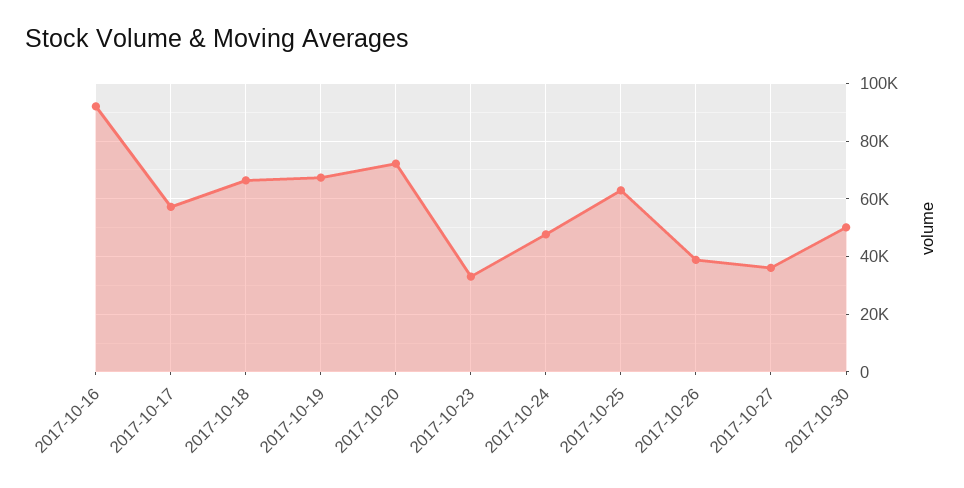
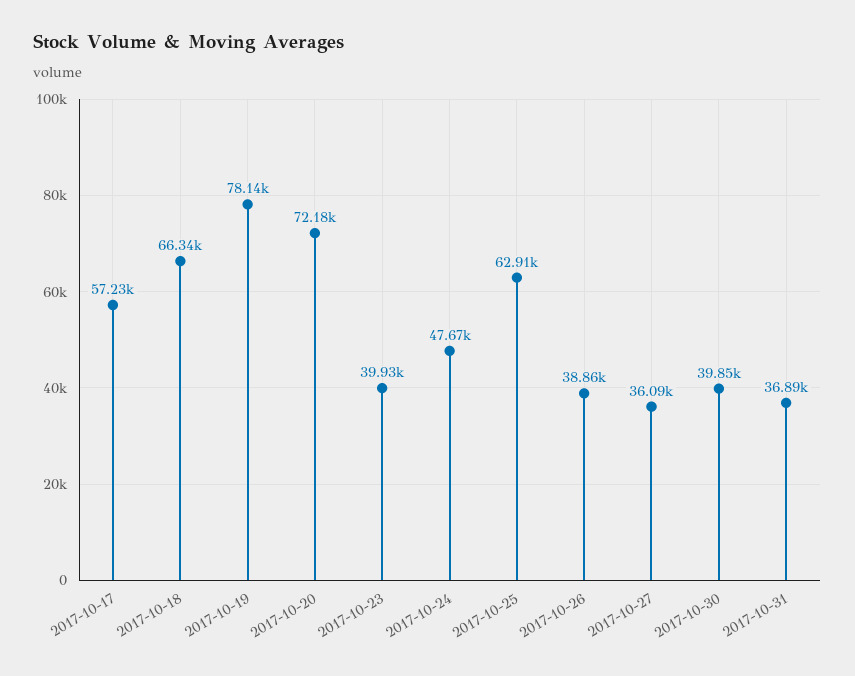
2017-10-16: 92500 -> none
2017-10-19: 67500 -> 78140
2017-10-23: 32500 -> 39930
2017-10-30: 50000 -> 39850
2017-10-31: none -> 36890

